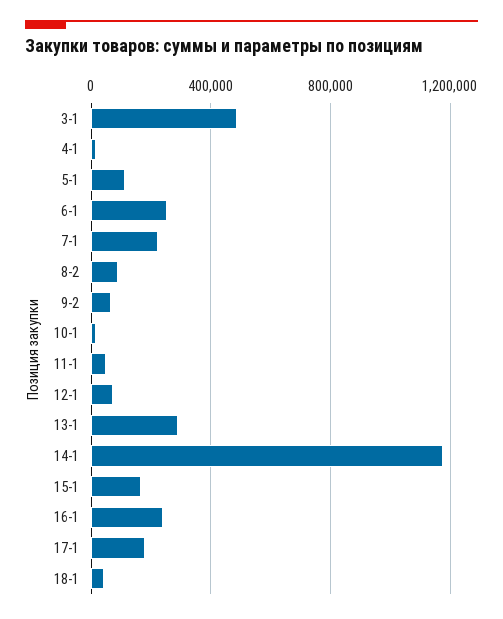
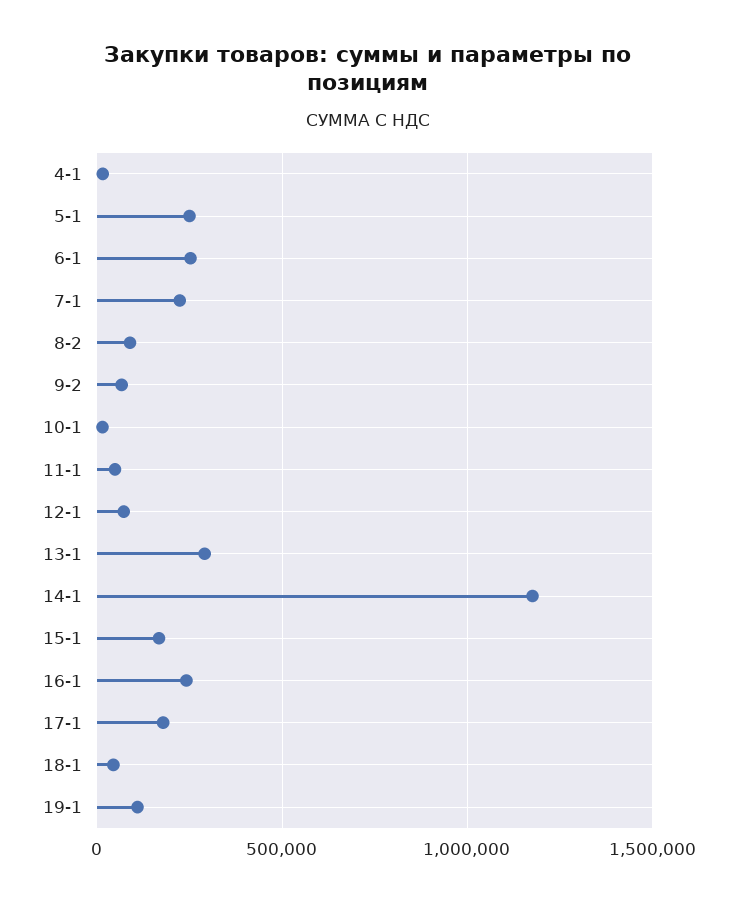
3-1: 500000 -> none
5-1: 100000 -> 250000
19-1: none -> 100000

